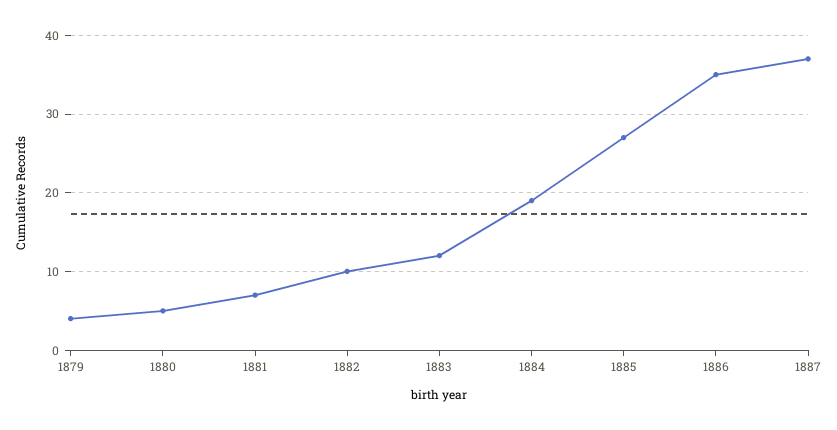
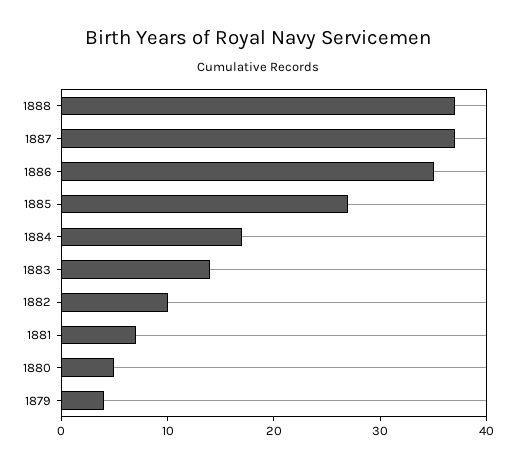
1883: 12 -> 14
1884: 19 -> 17
1888: none -> 37

